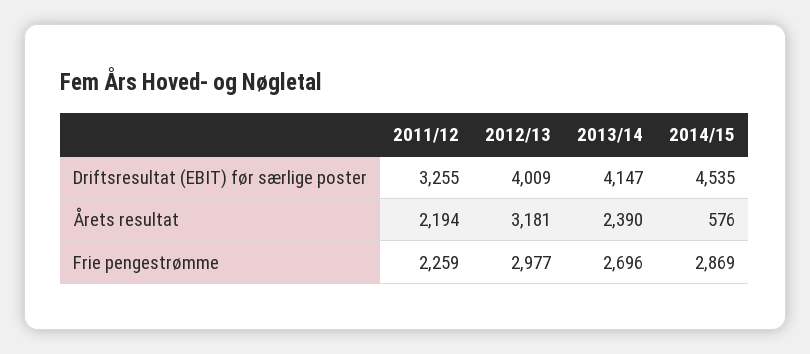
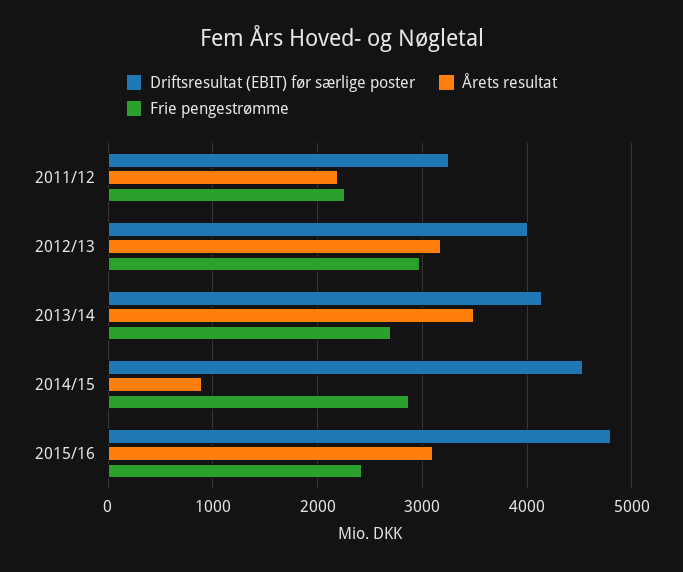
Årets resultat, 2013/14: 2390 -> 3500
Årets resultat, 2014/15: 576 -> 900
Driftsresultat (EBIT) før særlige poster, 2015/16: none -> 4800
Årets resultat, 2015/16: none -> 3100
Frie pengestrømme, 2015/16: none -> 2400

